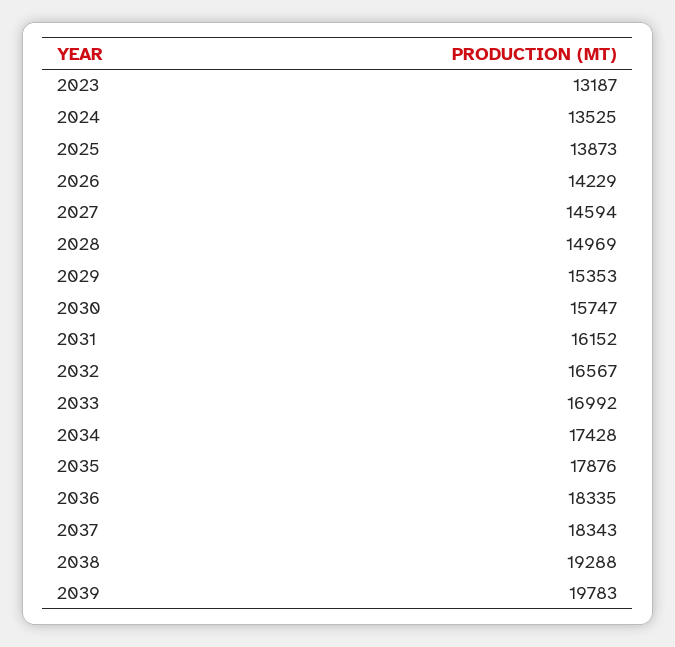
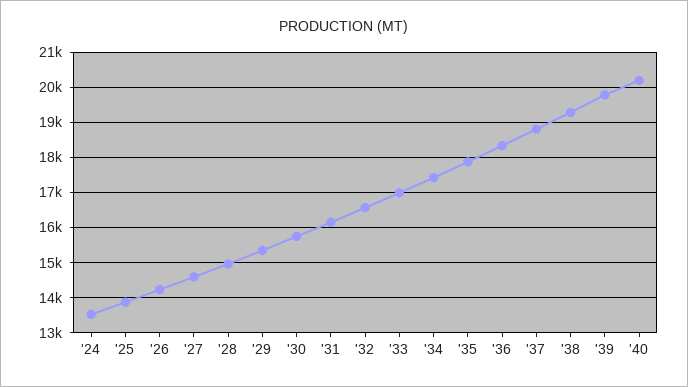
2023: 13187 -> none
2037: 18343 -> 18800
'40: none -> 20200

